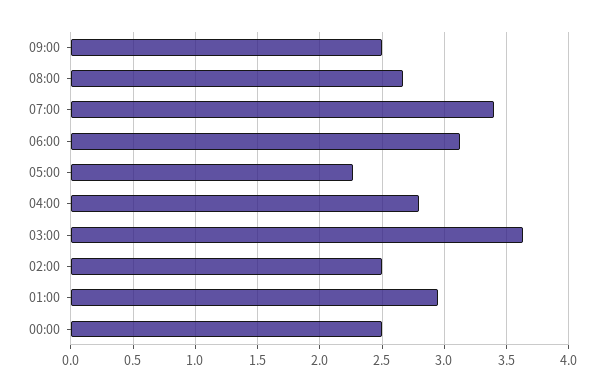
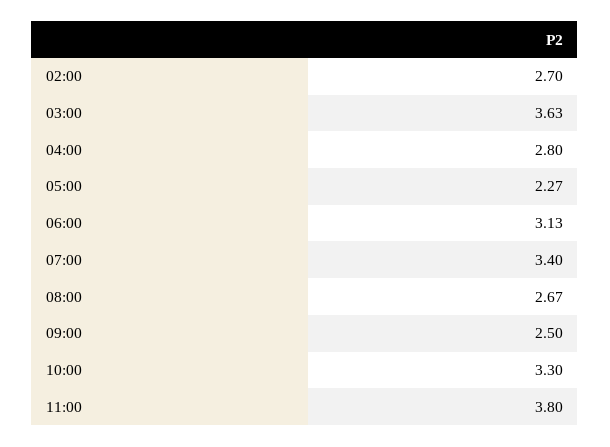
02:00: 2.5 -> 2.7
01:00: 2.95 -> none
00:00: 2.5 -> none
10:00: none -> 3.3
11:00: none -> 3.8

